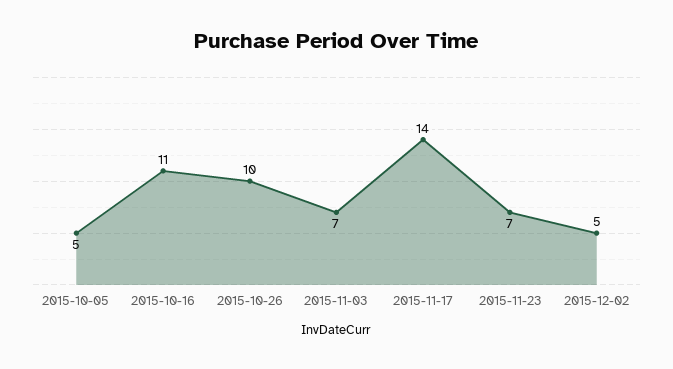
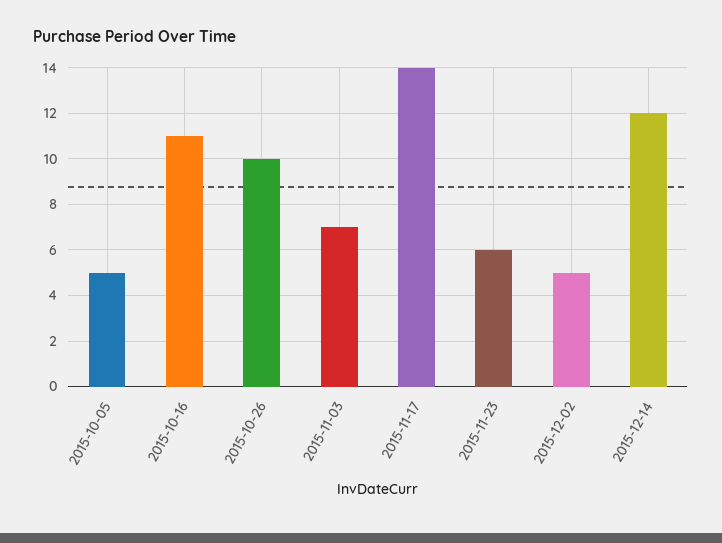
2015-11-23: 7 -> 6
2015-12-14: none -> 12

